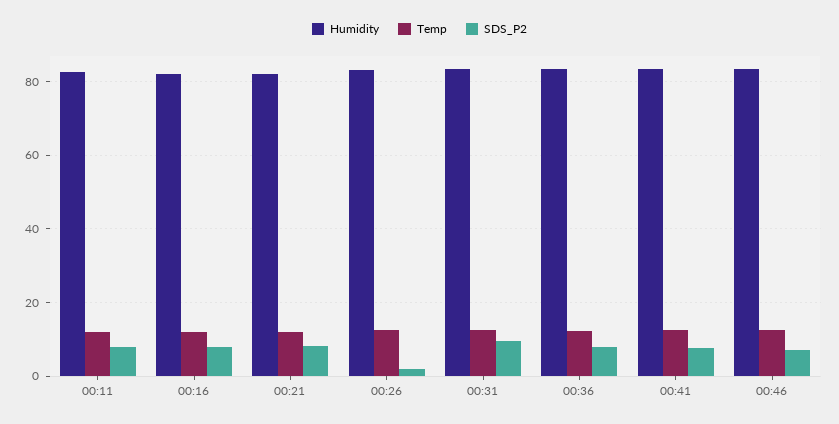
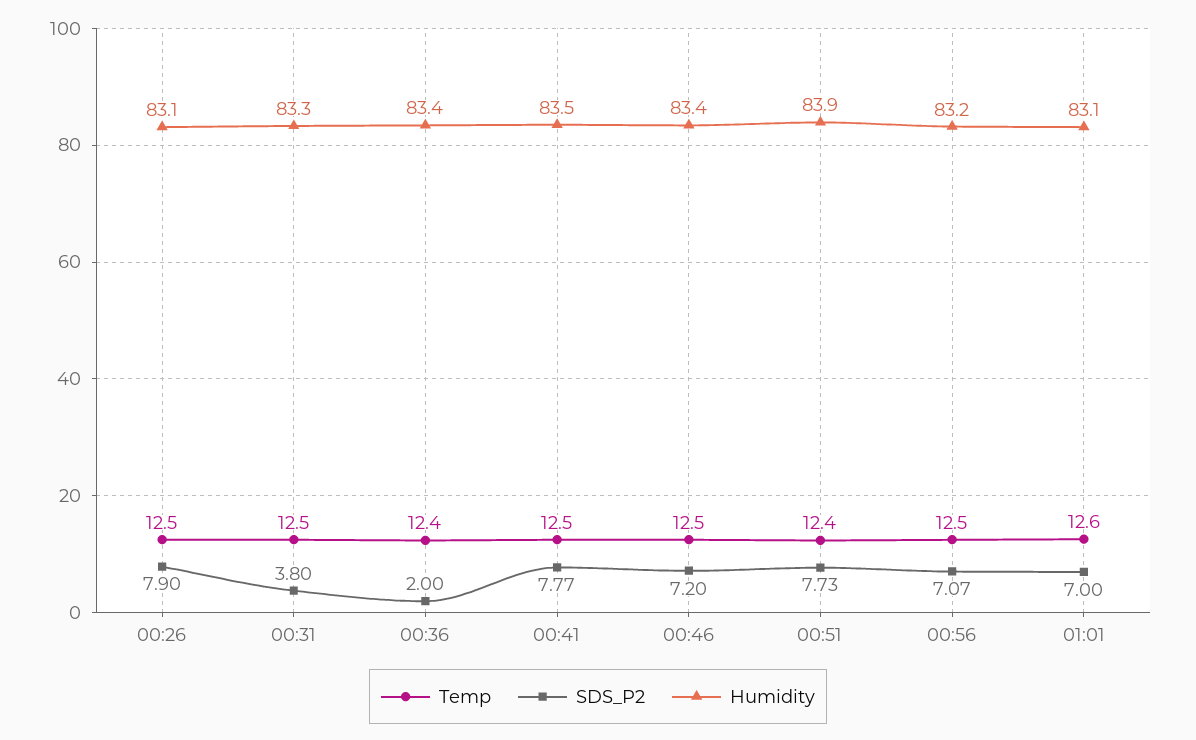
Humidity, 00:11: 82 -> none
Temp, 00:11: 12 -> none
SDS_P2, 00:11: 8 -> none
Humidity, 00:16: 82 -> none
Temp, 00:16: 12 -> none
SDS_P2, 00:16: 8 -> none
Humidity, 00:21: 82 -> none
Temp, 00:21: 12 -> none
SDS_P2, 00:21: 8 -> none
SDS_P2, 00:26: 2 -> 7.9
SDS_P2, 00:31: 10 -> 3.8
SDS_P2, 00:36: 8 -> 2
Temp, 00:51: none -> 12.4
SDS_P2, 00:51: none -> 7.73
Humidity, 00:51: none -> 83.9
Temp, 00:56: none -> 12.5
SDS_P2, 00:56: none -> 7.07
Humidity, 00:56: none -> 83.2
Temp, 01:01: none -> 12.6
SDS_P2, 01:01: none -> 7
Humidity, 01:01: none -> 83.1

